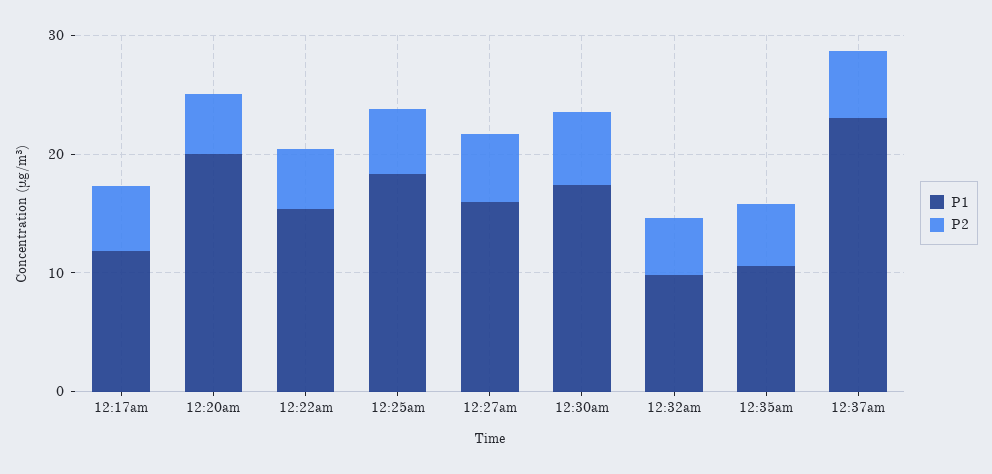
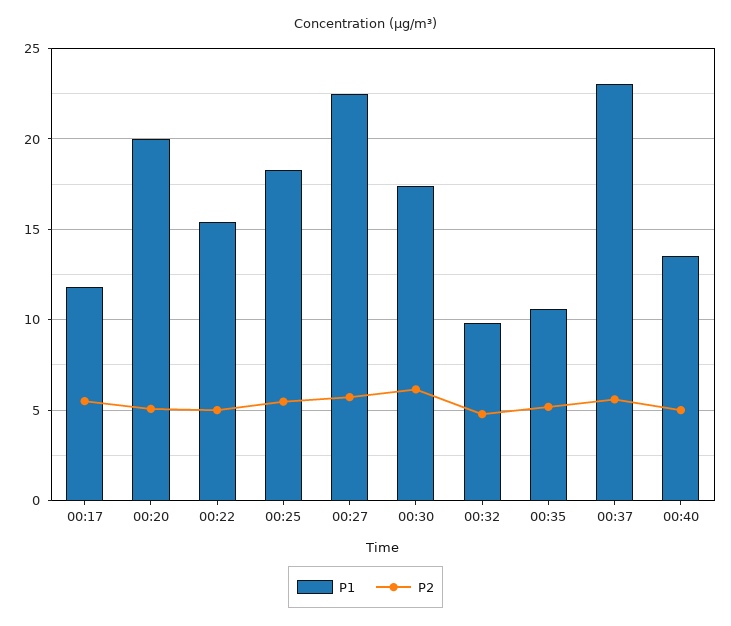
P1, 12:27am: 16 -> 22.5
P1, 00:40: none -> 13.5
P2, 00:40: none -> 5

